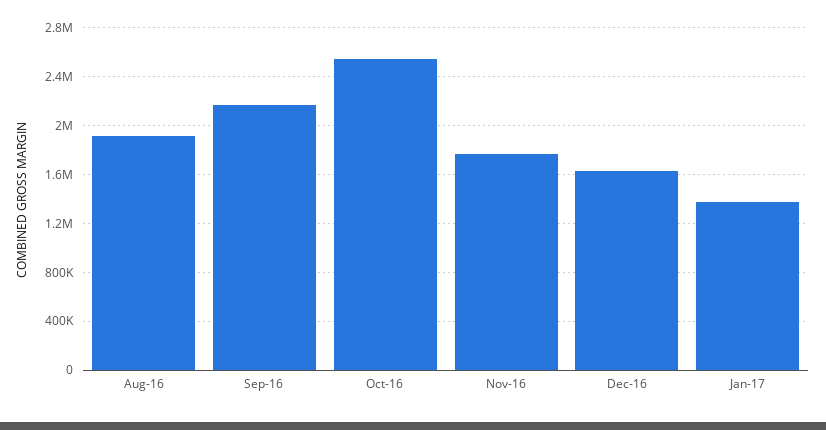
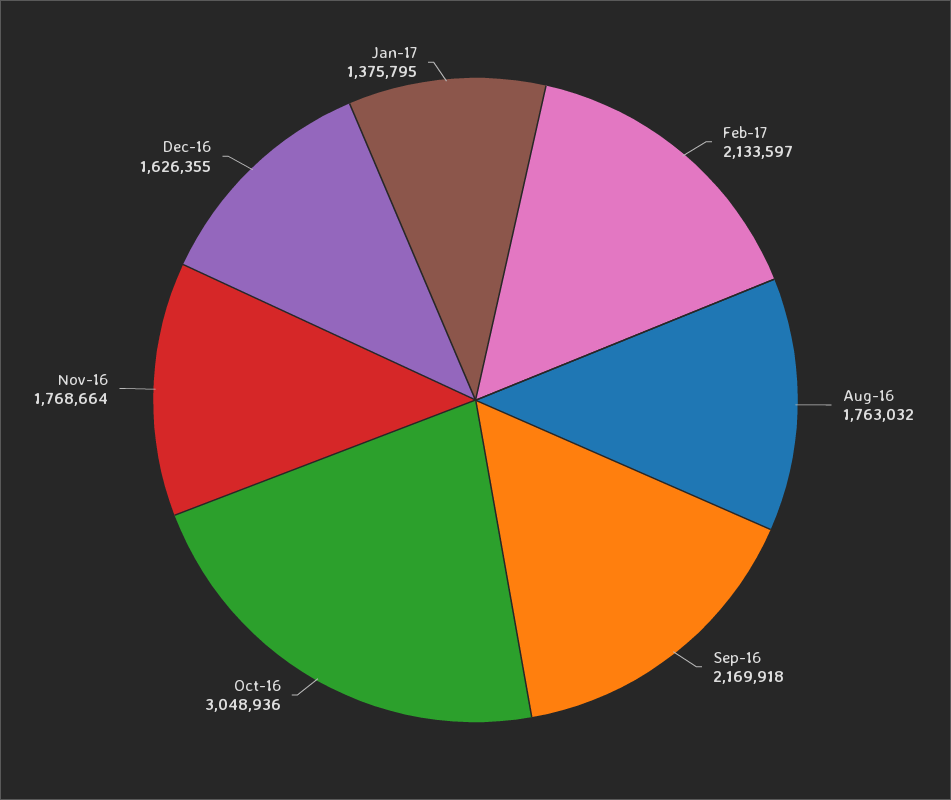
Aug-16: 1900000 -> 1763032
Oct-16: 2550000 -> 3048936
Feb-17: none -> 2133597

